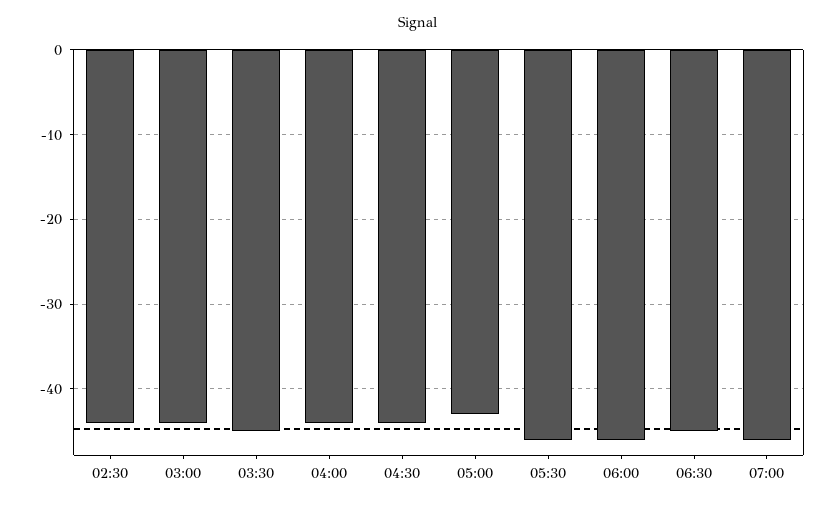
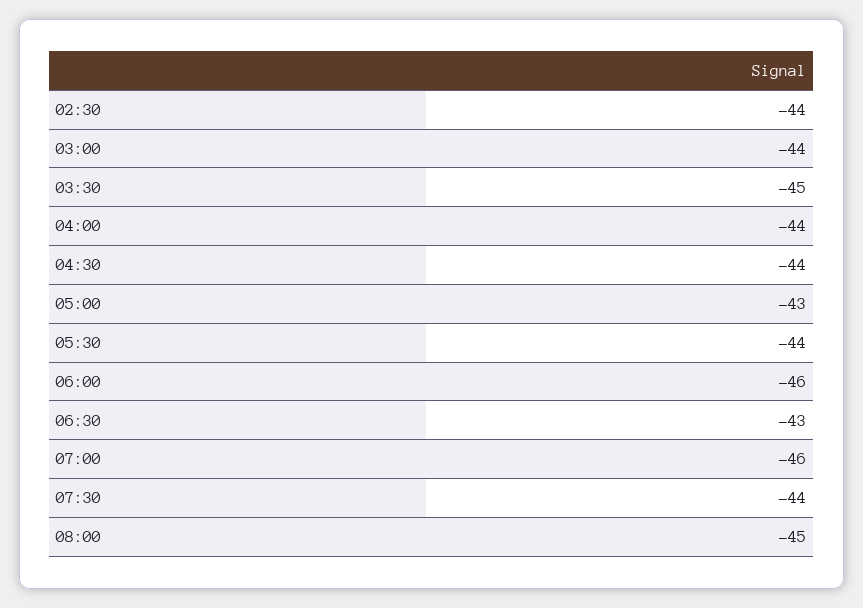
05:30: -46 -> -44
06:30: -45 -> -43
07:30: none -> -44
08:00: none -> -45

